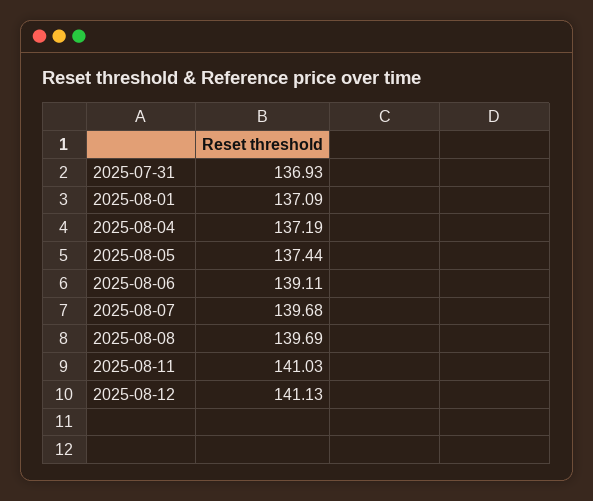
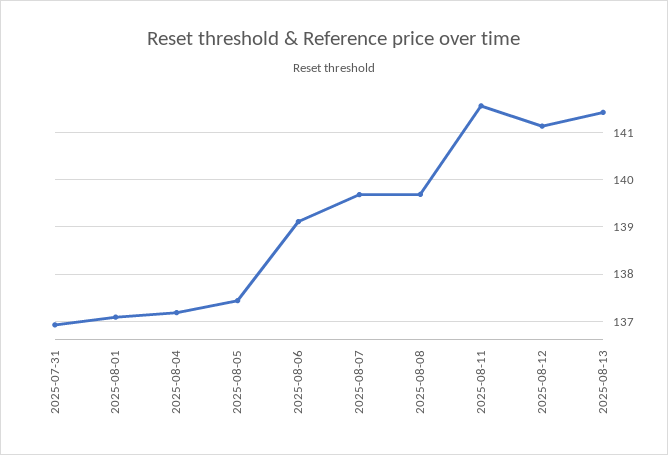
2025-08-11: 141.03 -> 141.6
2025-08-13: none -> 141.4

